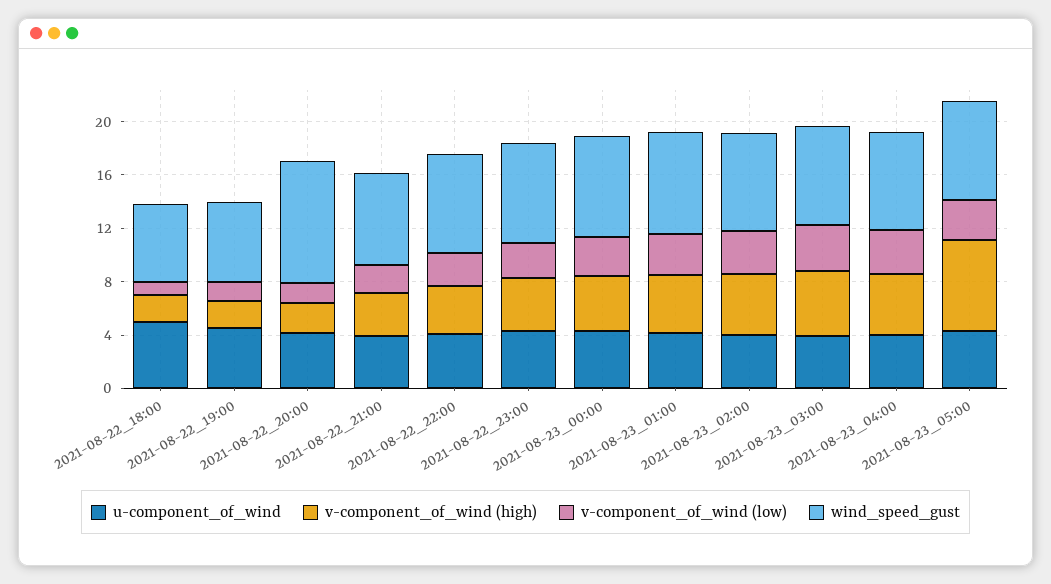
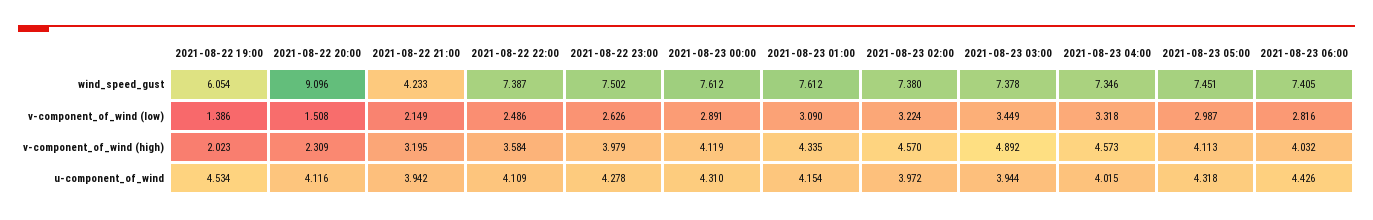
u-component_of_wind, 2021-08-22_18:00: 5 -> none
v-component_of_wind (high), 2021-08-22_18:00: 2 -> none
v-component_of_wind (low), 2021-08-22_18:00: 1 -> none
wind_speed_gust, 2021-08-22_18:00: 6 -> none
wind_speed_gust, 2021-08-22_21:00: 7 -> 4.233
v-component_of_wind (high), 2021-08-23_05:00: 7 -> 4.113
wind_speed_gust, 2021-08-23 06:00: none -> 7.405
v-component_of_wind (low), 2021-08-23 06:00: none -> 2.816
v-component_of_wind (high), 2021-08-23 06:00: none -> 4.032
u-component_of_wind, 2021-08-23 06:00: none -> 4.426

